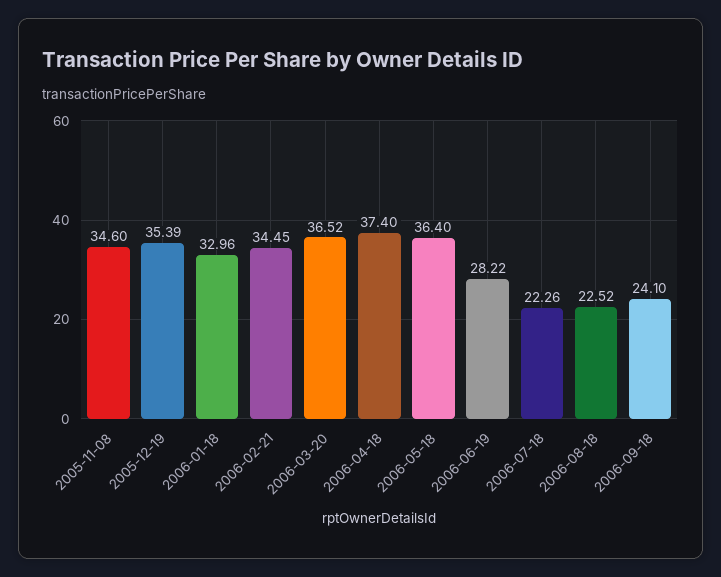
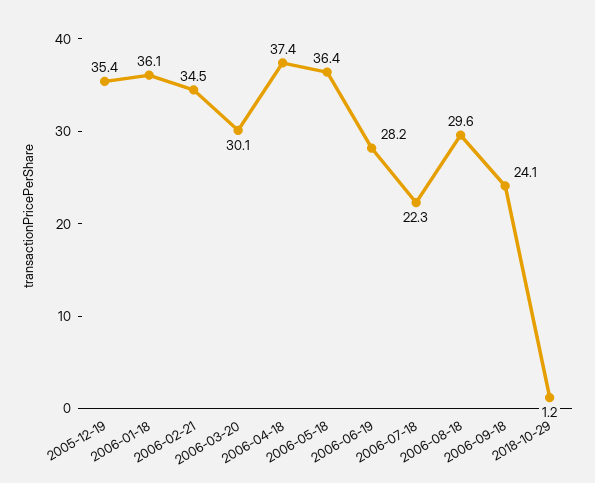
2005-11-08: 34.6 -> none
2006-01-18: 32.96 -> 36.1
2006-03-20: 36.52 -> 30.1
2006-08-18: 22.52 -> 29.6
2018-10-29: none -> 1.2

